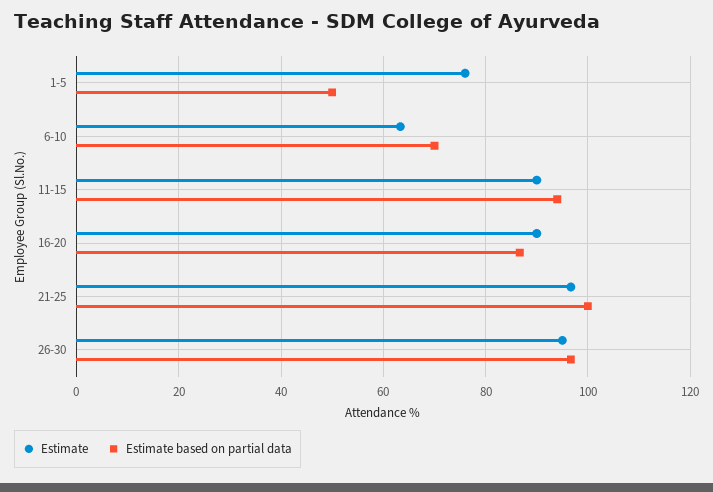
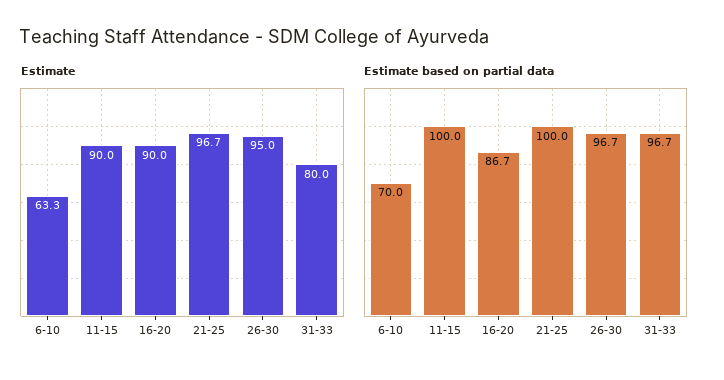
Estimate, 1-5: 76 -> none
Estimate based on partial data, 1-5: 50 -> none
Estimate based on partial data, 11-15: 94 -> 100
Estimate, 31-33: none -> 80
Estimate based on partial data, 31-33: none -> 96.7

